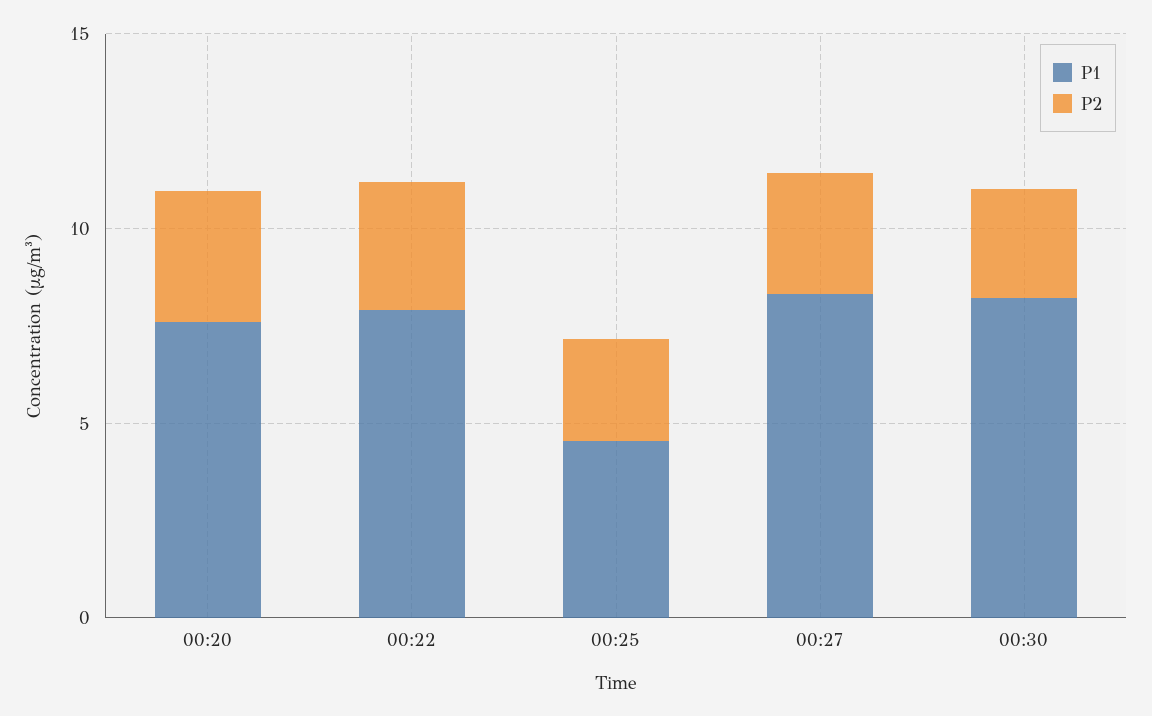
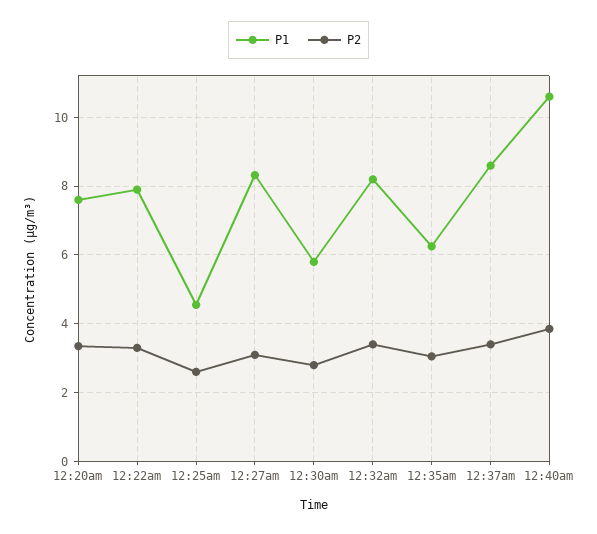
P1, 00:30: 8 -> 5.8
P1, 12:32am: none -> 8.2
P2, 12:32am: none -> 3.4
P1, 12:35am: none -> 6.2
P2, 12:35am: none -> 3
P1, 12:37am: none -> 8.6
P2, 12:37am: none -> 3.4
P1, 12:40am: none -> 10.6
P2, 12:40am: none -> 3.8

